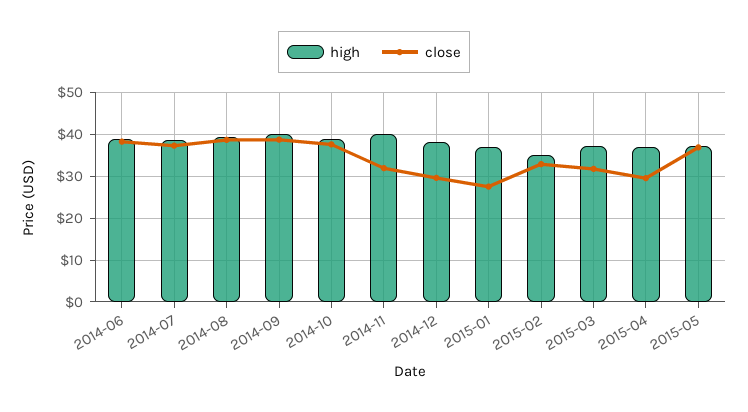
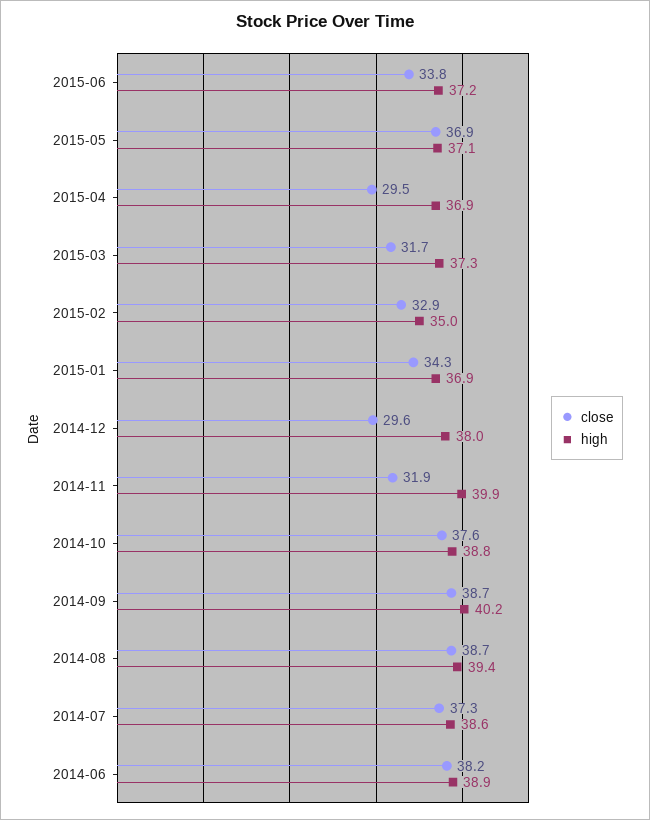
close, 2015-01: 28 -> 34.3
close, 2015-06: none -> 33.8
high, 2015-06: none -> 37.2

